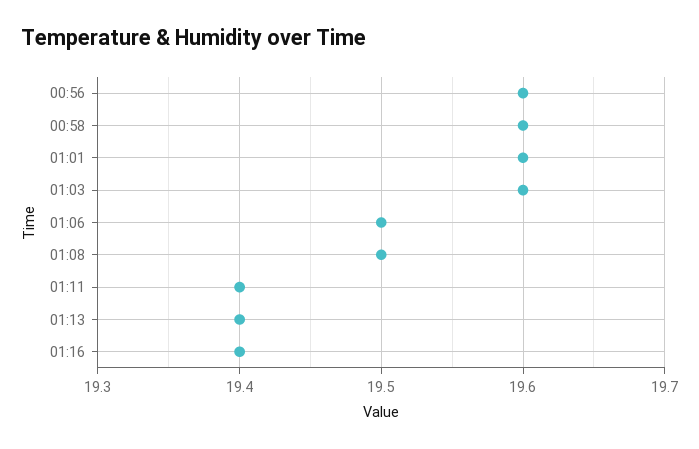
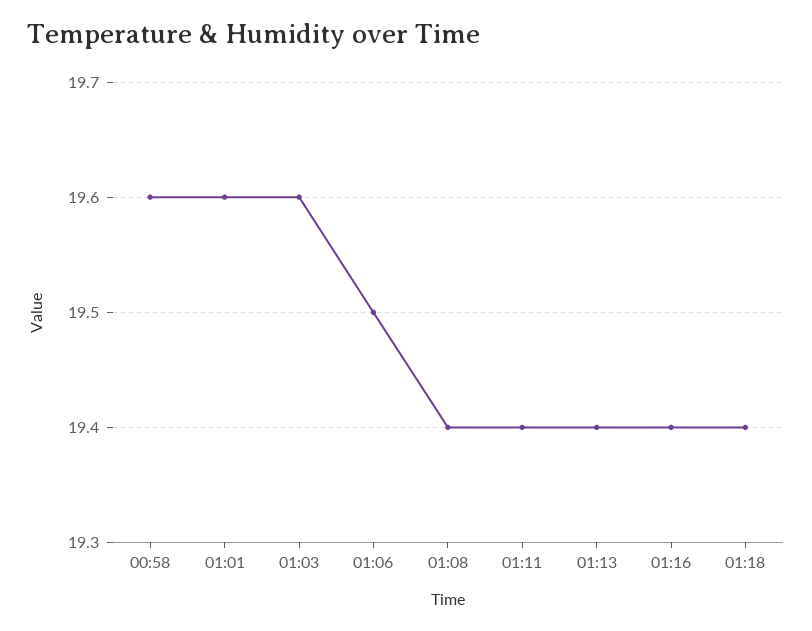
00:56: 19.6 -> none
01:08: 19.5 -> 19.4
01:18: none -> 19.4

